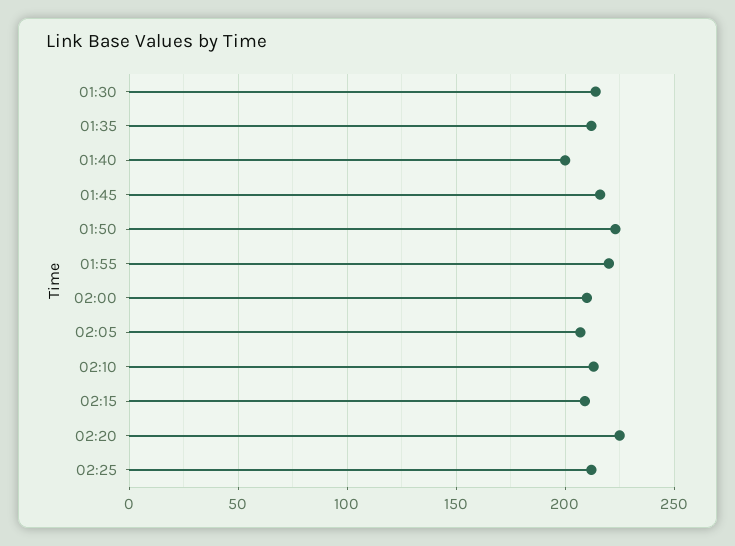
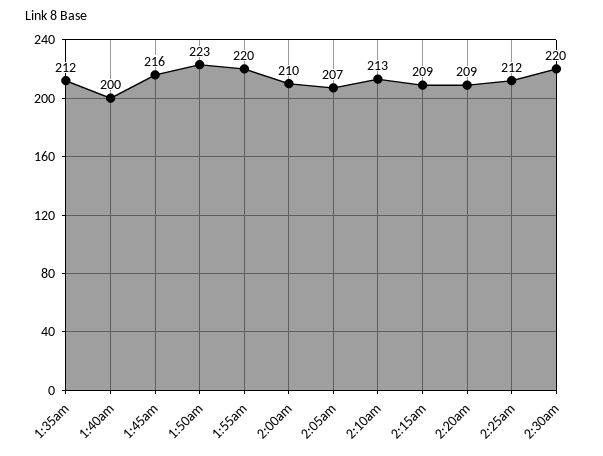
01:30: 215 -> none
02:20: 225 -> 209
2:30am: none -> 220

